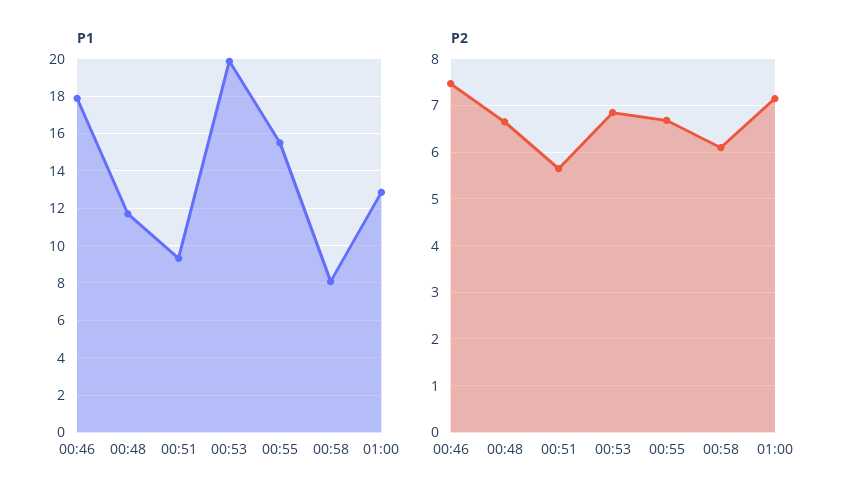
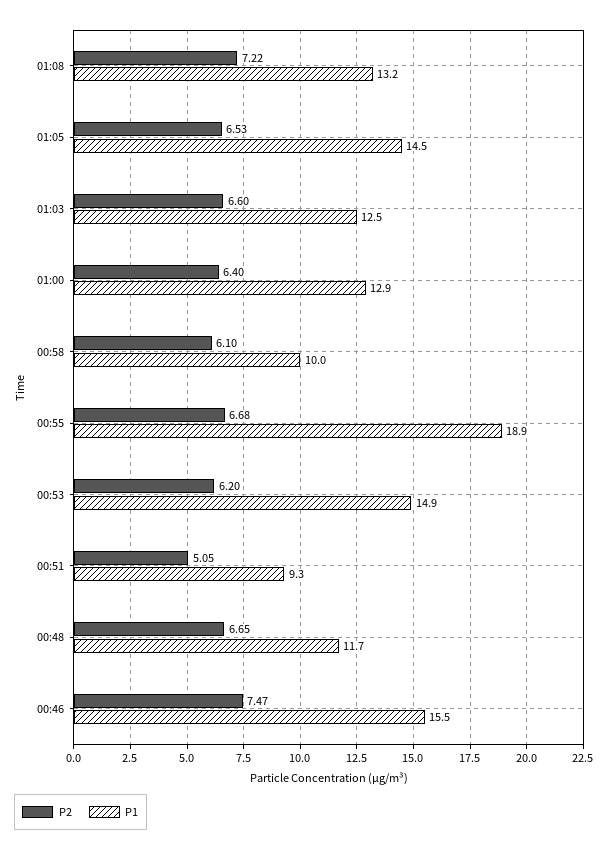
P1, 00:46: 18 -> 15.5
P1, 00:53: 20 -> 14.9
P1, 00:55: 15.5 -> 18.9
P1, 00:58: 8 -> 10
P2, 00:51: 5.6 -> 5.05
P2, 00:53: 6.8 -> 6.2
P2, 01:00: 7.2 -> 6.4
P2, 01:08: none -> 7.22
P1, 01:08: none -> 13.2
P2, 01:05: none -> 6.53
P1, 01:05: none -> 14.5
P2, 01:03: none -> 6.6
P1, 01:03: none -> 12.5

